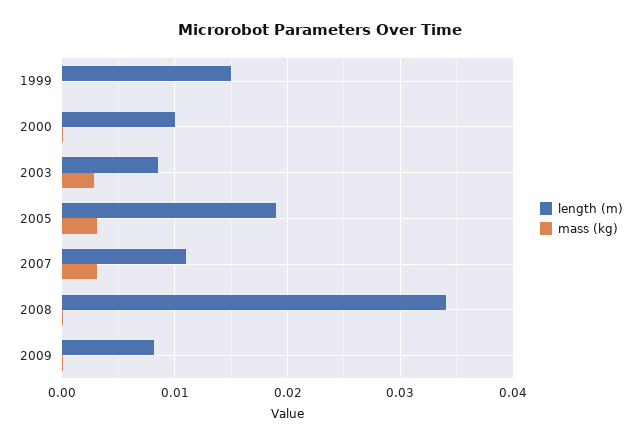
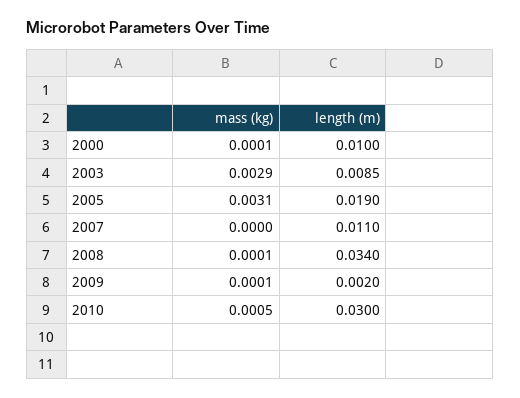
length (m), 1999: 0.015 -> none
mass (kg), 1999: 0 -> none
mass (kg), 2007: 0.003 -> 0
length (m), 2009: 0.008 -> 0.002
mass (kg), 2010: none -> 0.0005
length (m), 2010: none -> 0.03

